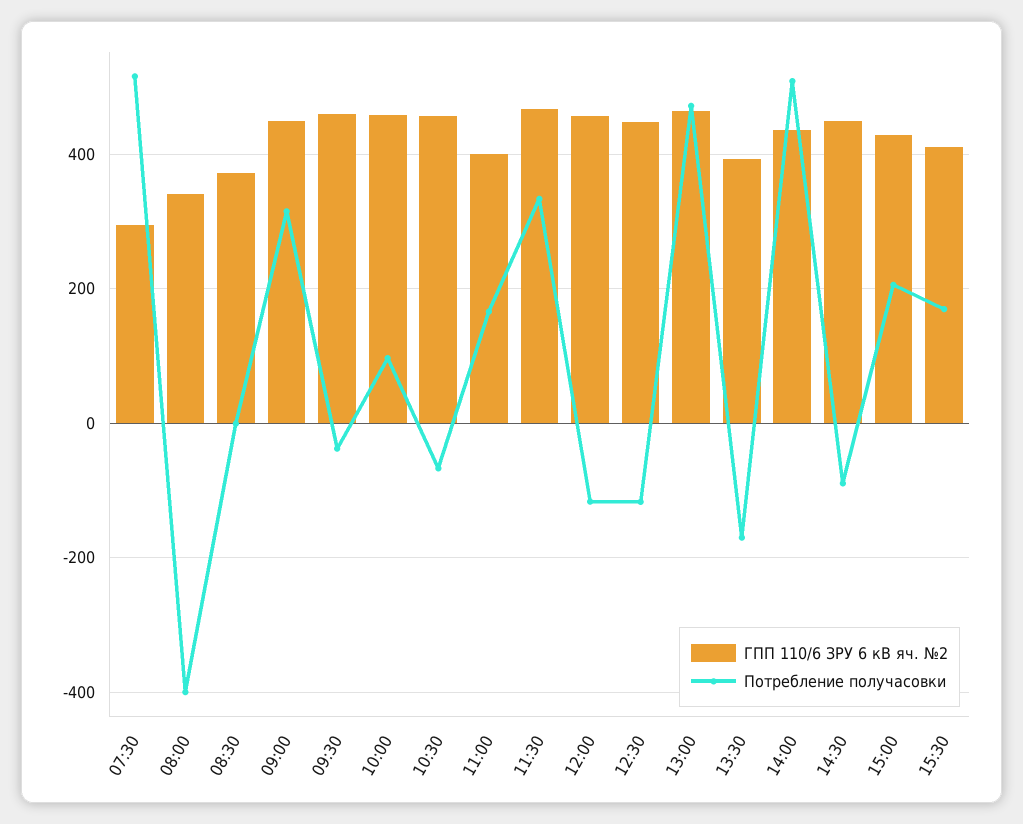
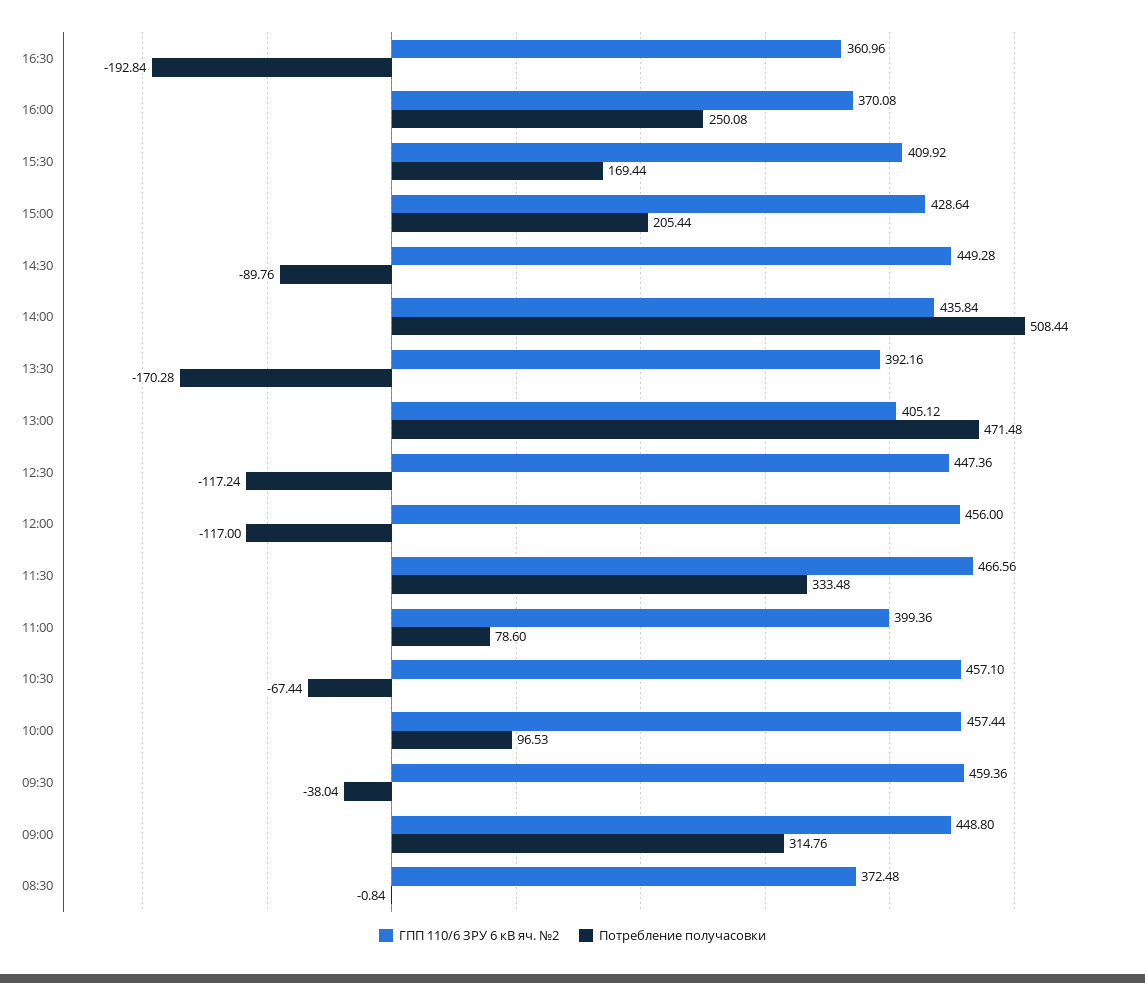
ГПП 110/6 ЗРУ 6 кВ яч. №2, 07:30: 300 -> none
Потребление получасовки, 07:30: 520 -> none
ГПП 110/6 ЗРУ 6 кВ яч. №2, 08:00: 340 -> none
Потребление получасовки, 08:00: -400 -> none
Потребление получасовки, 11:00: 160 -> 78.6
ГПП 110/6 ЗРУ 6 кВ яч. №2, 13:00: 460 -> 405.12
ГПП 110/6 ЗРУ 6 кВ яч. №2, 16:30: none -> 360.96
Потребление получасовки, 16:30: none -> -192.84
ГПП 110/6 ЗРУ 6 кВ яч. №2, 16:00: none -> 370.08
Потребление получасовки, 16:00: none -> 250.08

